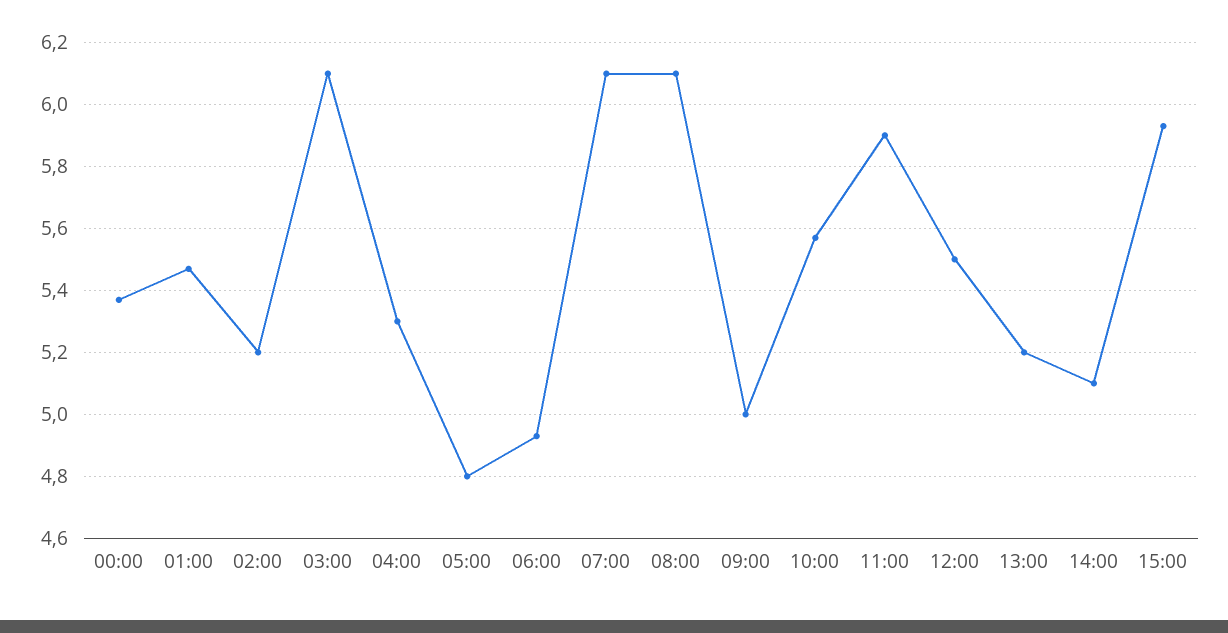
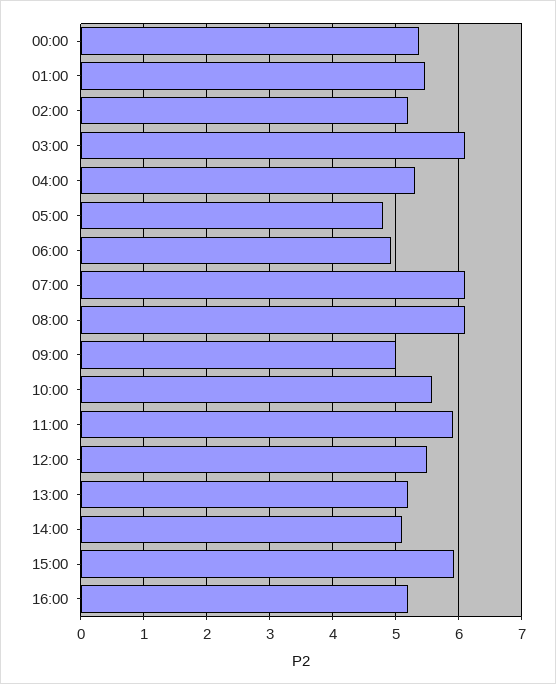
16:00: none -> 5.2

